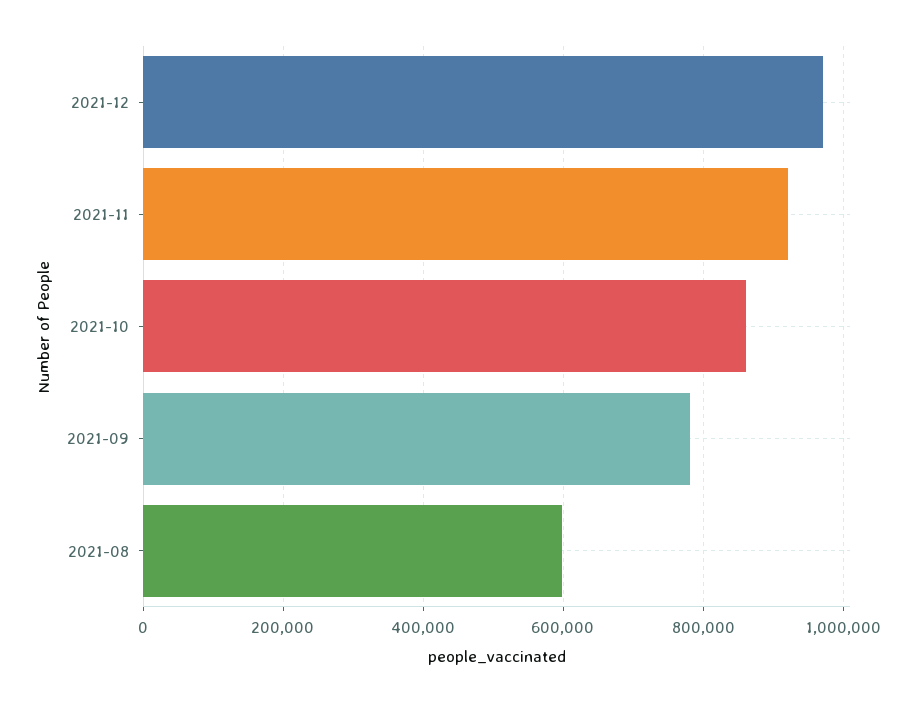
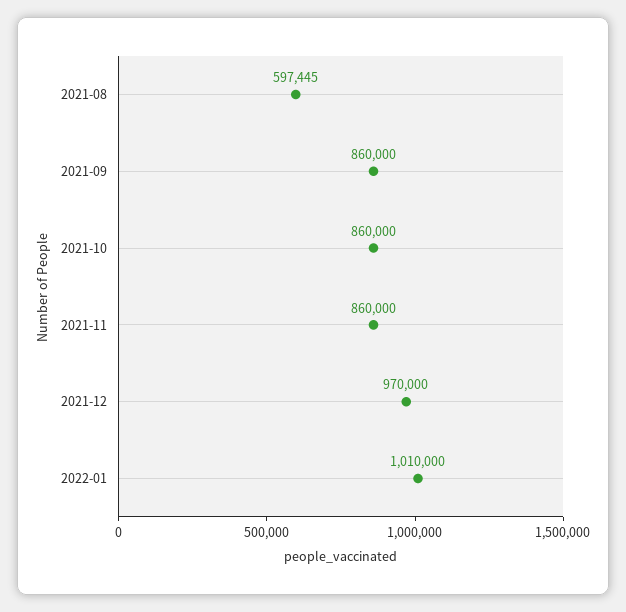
2021-11: 920000 -> 860000
2021-09: 780000 -> 860000
2022-01: none -> 1010000

